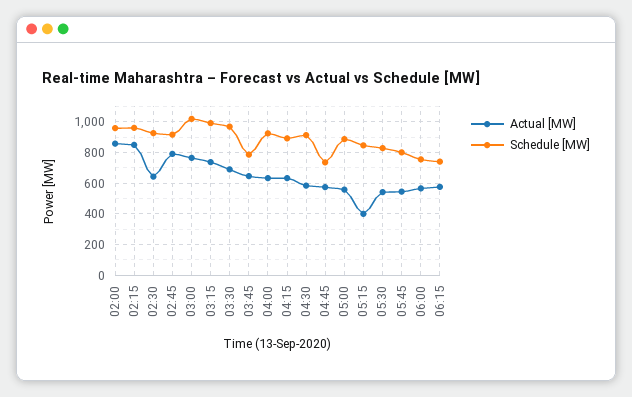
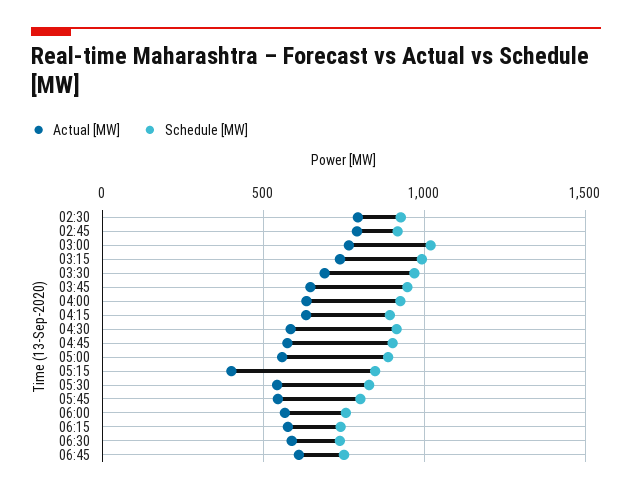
Actual [MW], 02:00: 850 -> none
Schedule [MW], 02:00: 950 -> none
Actual [MW], 02:15: 850 -> none
Schedule [MW], 02:15: 950 -> none
Actual [MW], 02:30: 650 -> 800
Schedule [MW], 03:45: 800 -> 950
Schedule [MW], 04:45: 750 -> 900
Actual [MW], 06:30: none -> 600
Schedule [MW], 06:30: none -> 750
Actual [MW], 06:45: none -> 600
Schedule [MW], 06:45: none -> 750

